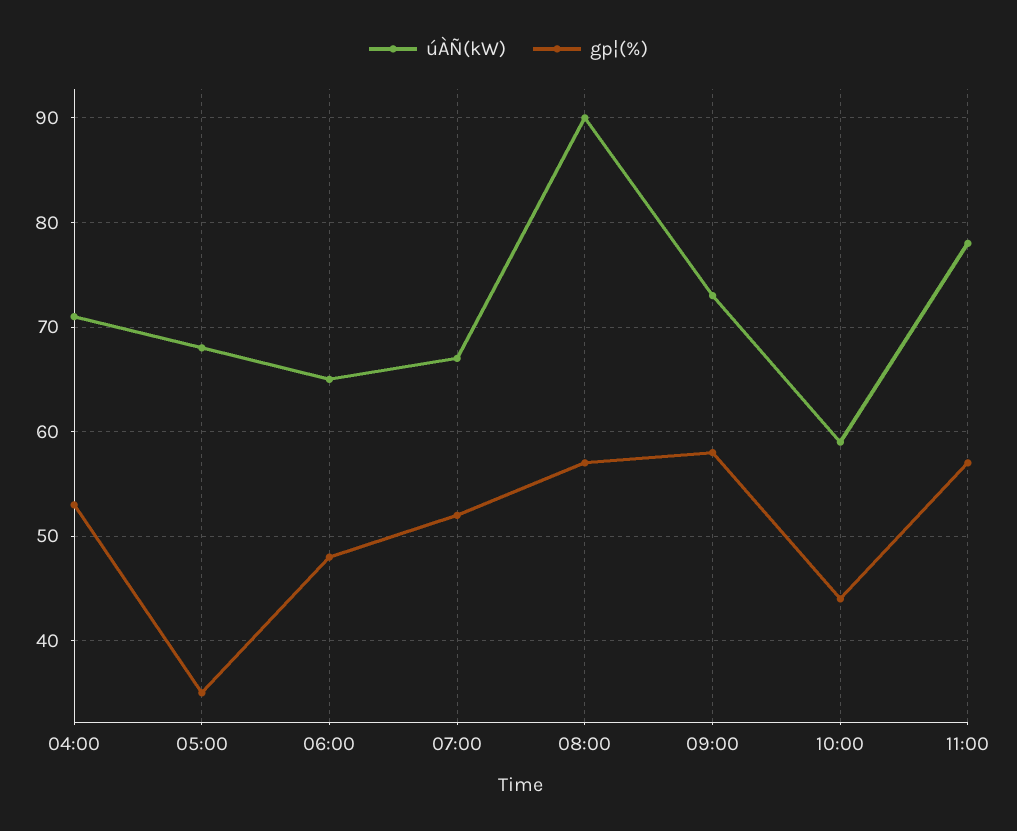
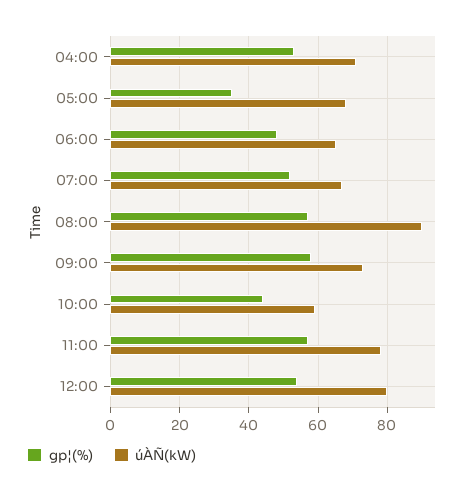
gp¦(%), 12:00: none -> 55
úÀÑ(kW), 12:00: none -> 80

